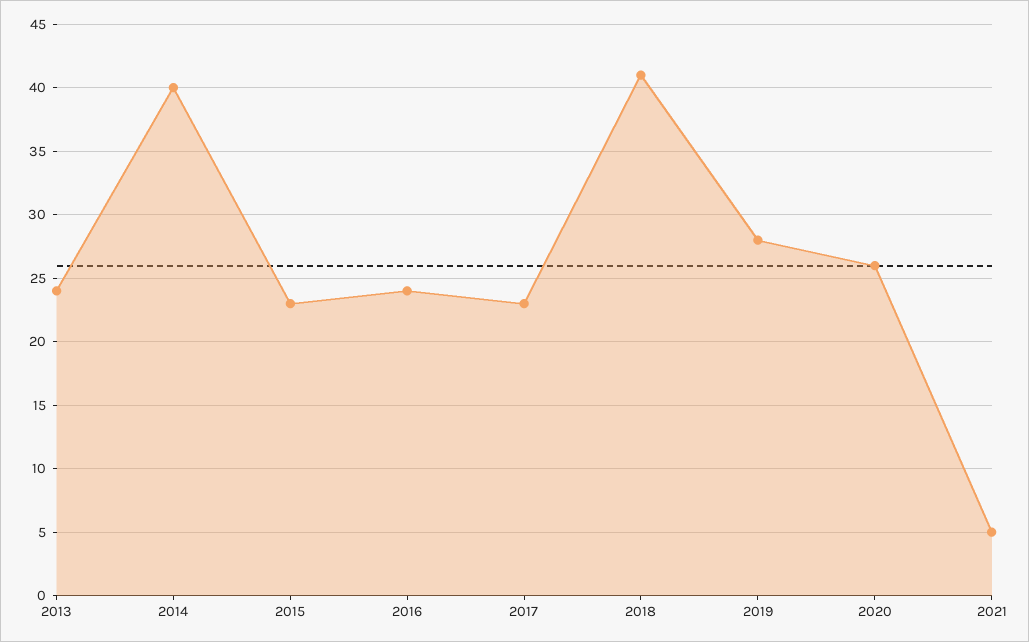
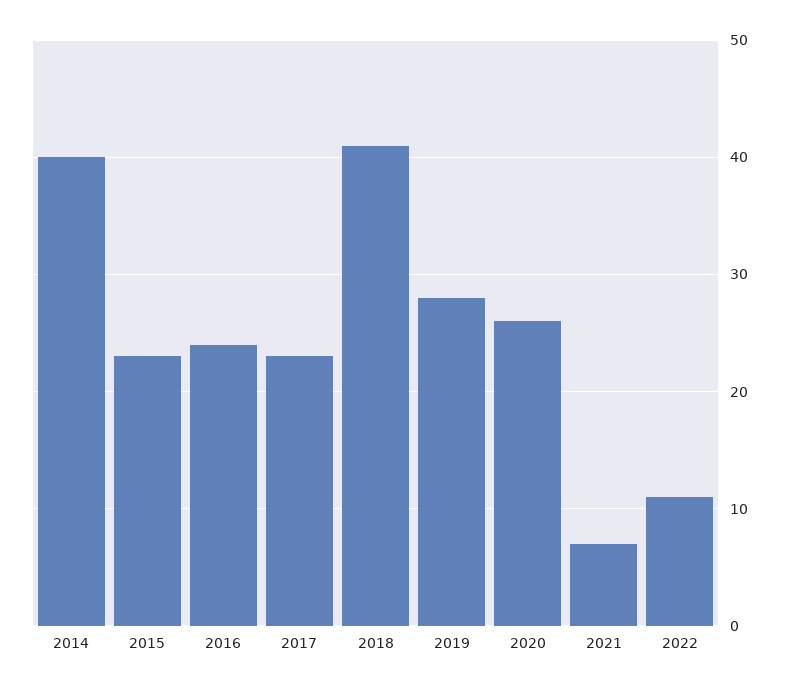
2013: 24 -> none
2021: 5 -> 7
2022: none -> 11

